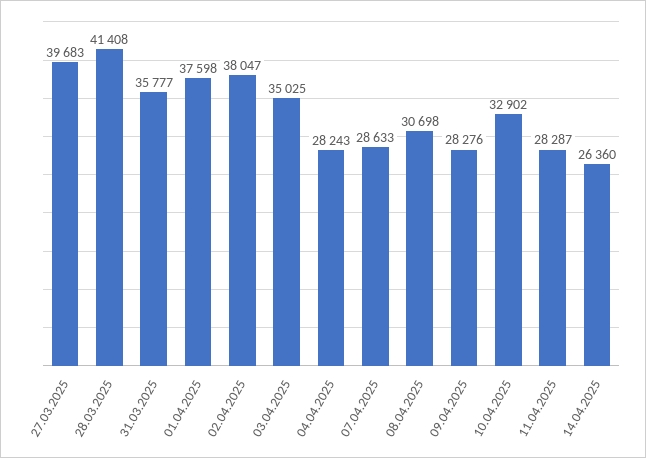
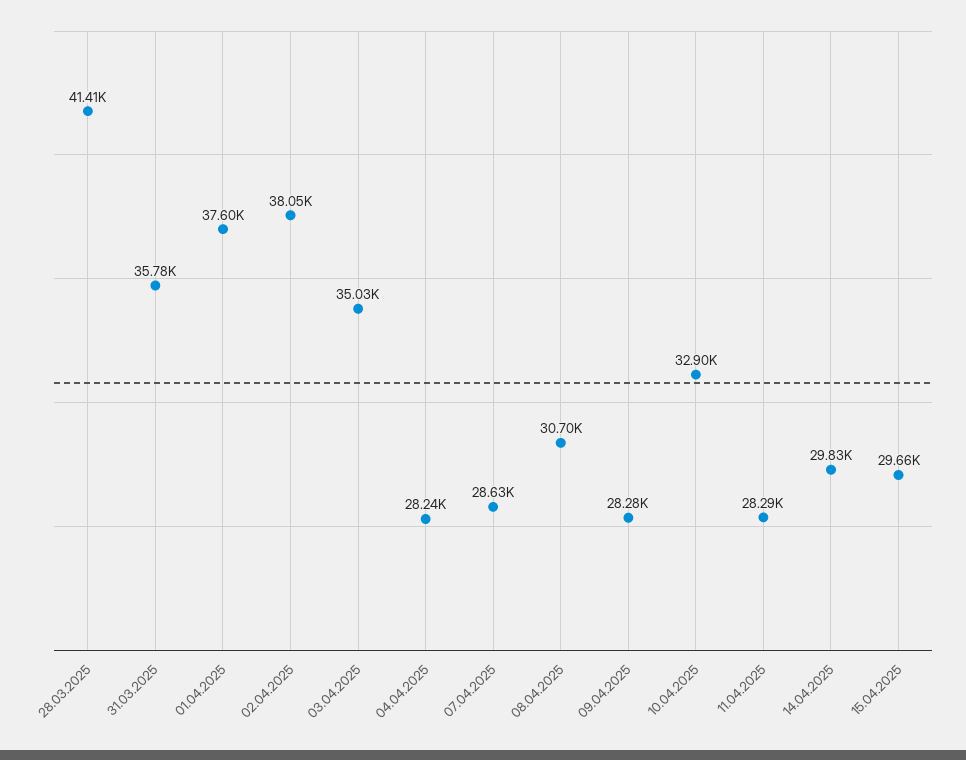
27.03.2025: 39683 -> none
14.04.2025: 26360 -> 29830
15.04.2025: none -> 29660

